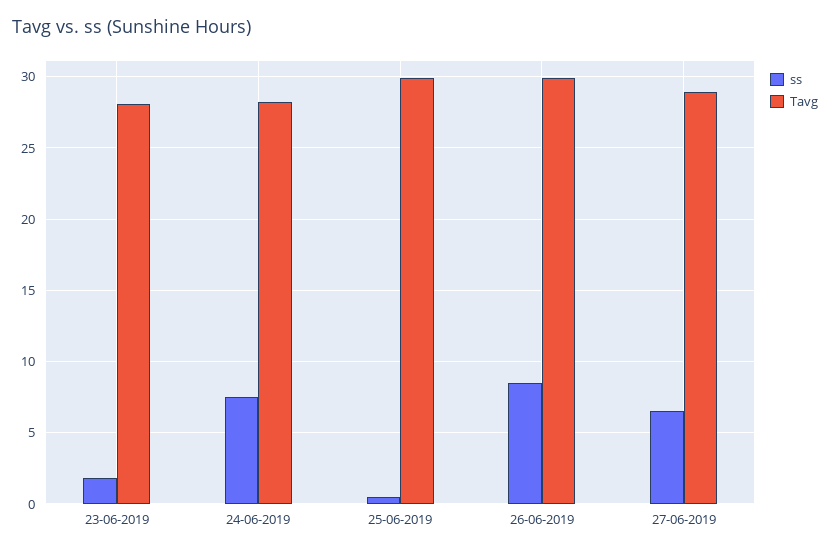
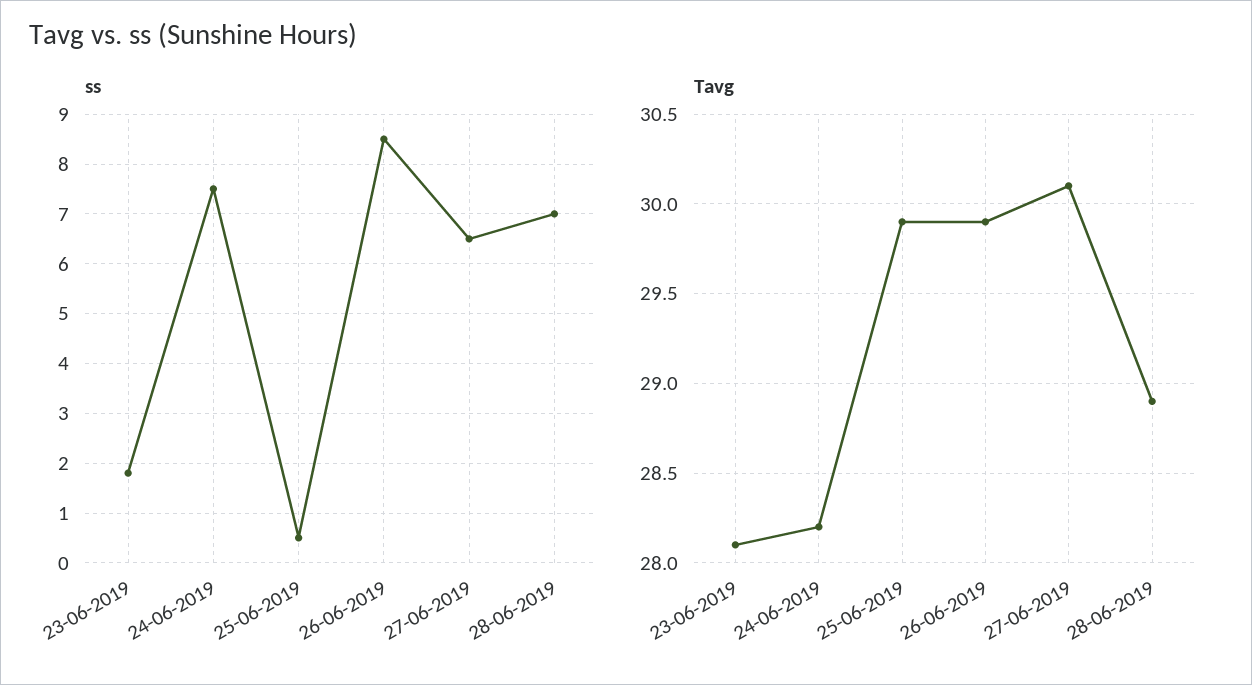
Tavg, 27-06-2019: 29 -> 30.1
ss, 28-06-2019: none -> 7
Tavg, 28-06-2019: none -> 28.9

